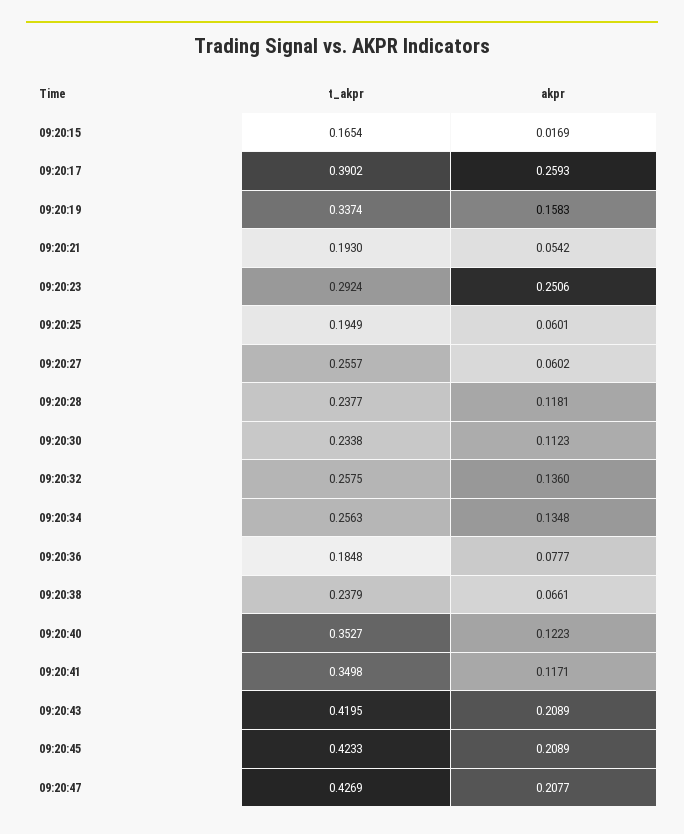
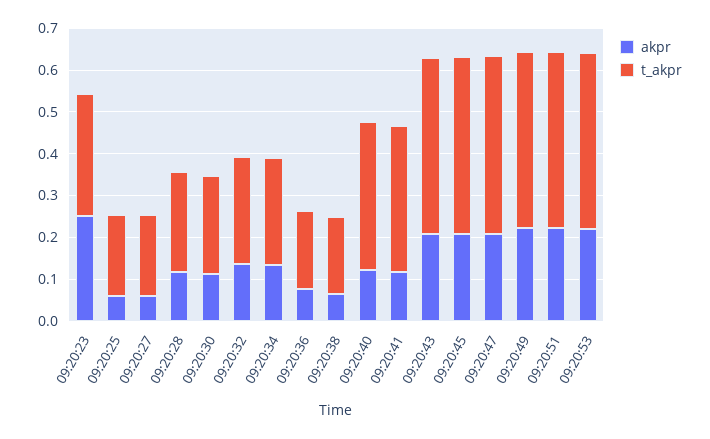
t_akpr, 09:20:15: 0.1654 -> none
akpr, 09:20:15: 0.0169 -> none
t_akpr, 09:20:17: 0.3902 -> none
akpr, 09:20:17: 0.2593 -> none
t_akpr, 09:20:19: 0.3374 -> none
akpr, 09:20:19: 0.1583 -> none
t_akpr, 09:20:21: 0.193 -> none
akpr, 09:20:21: 0.0542 -> none
t_akpr, 09:20:27: 0.2557 -> 0.2
t_akpr, 09:20:38: 0.2379 -> 0.18
akpr, 09:20:49: none -> 0.22
t_akpr, 09:20:49: none -> 0.42
akpr, 09:20:51: none -> 0.22
t_akpr, 09:20:51: none -> 0.42
akpr, 09:20:53: none -> 0.22
t_akpr, 09:20:53: none -> 0.42

